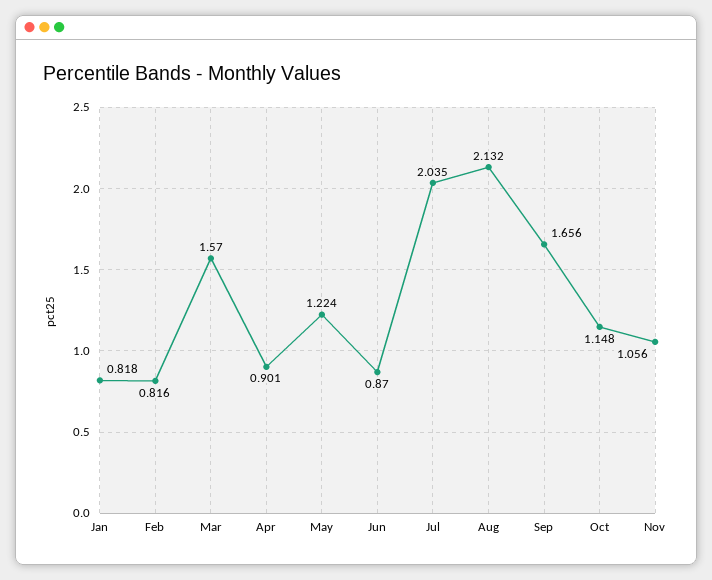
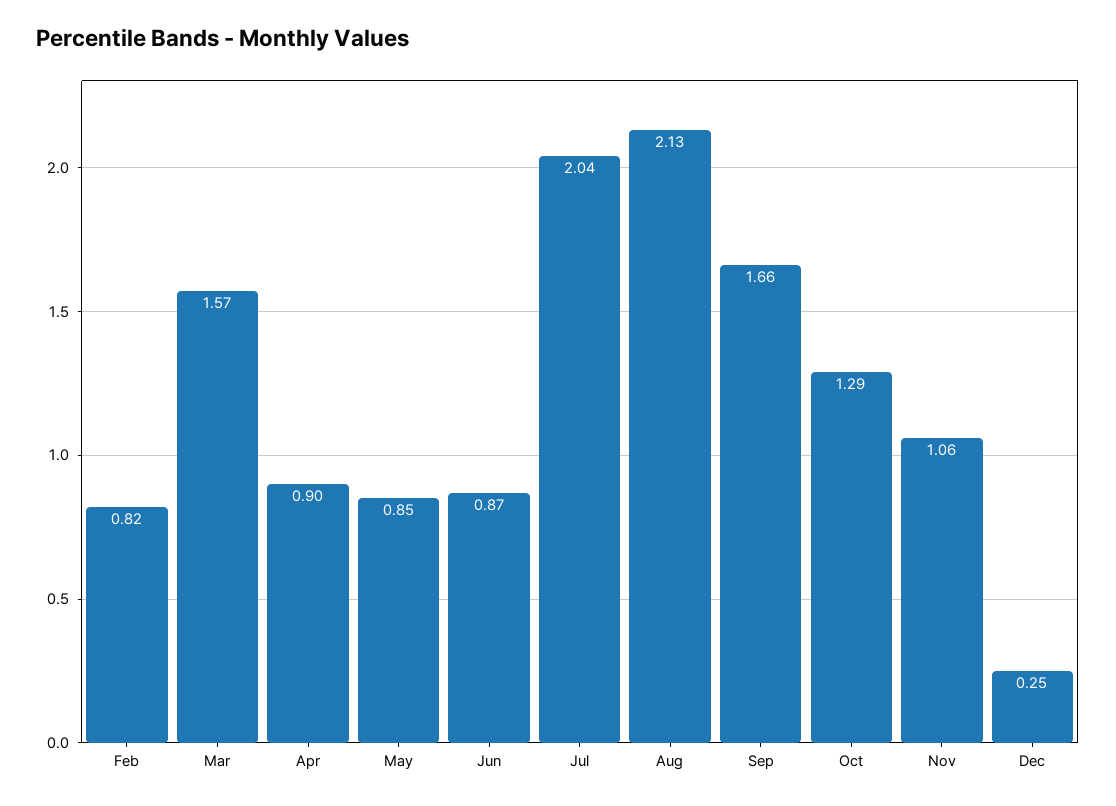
Jan: 0.818 -> none
May: 1.224 -> 0.85
Oct: 1.148 -> 1.29
Dec: none -> 0.25

